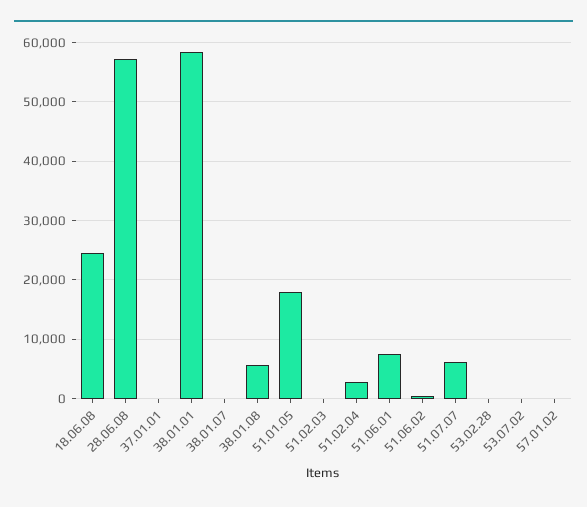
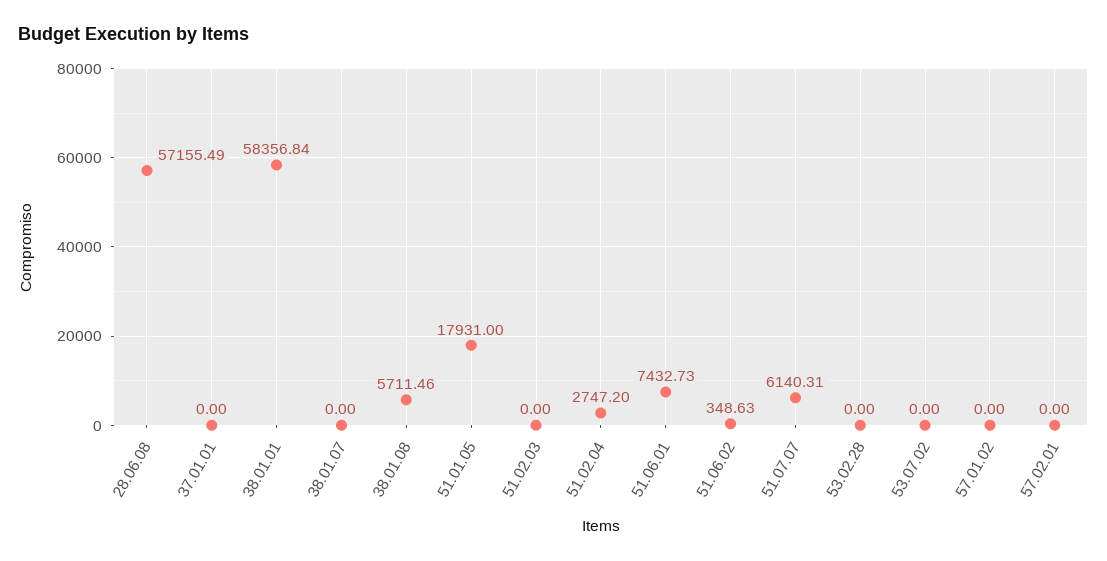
18.06.08: 24000 -> none
57.02.01: none -> 0

